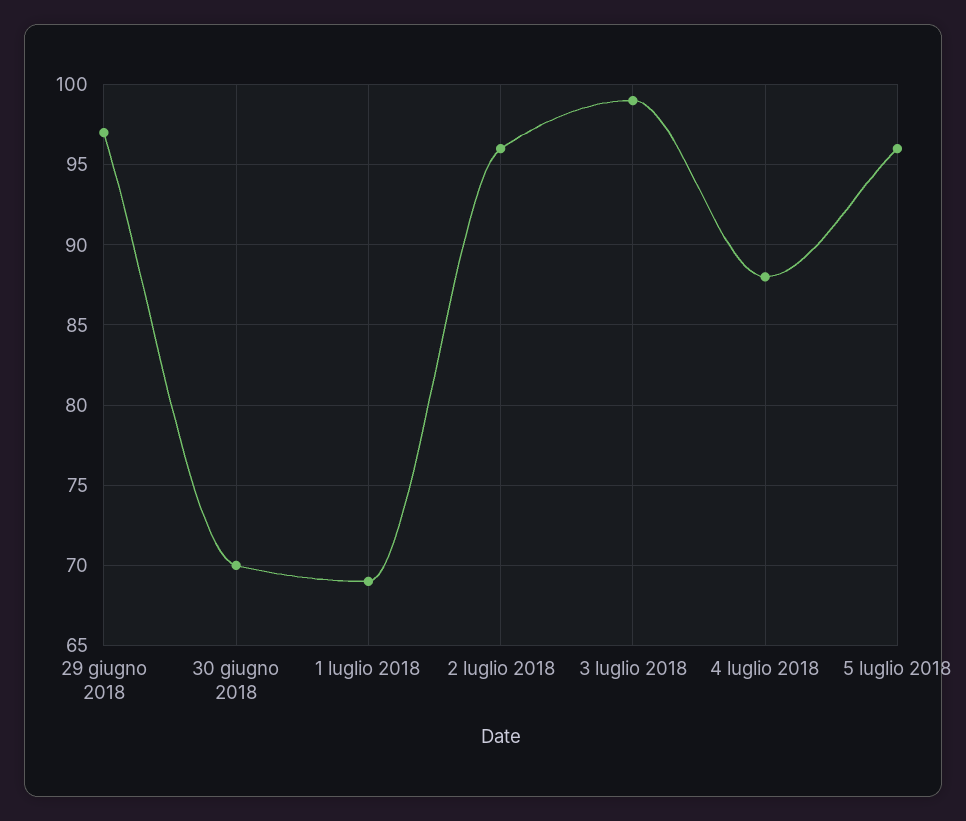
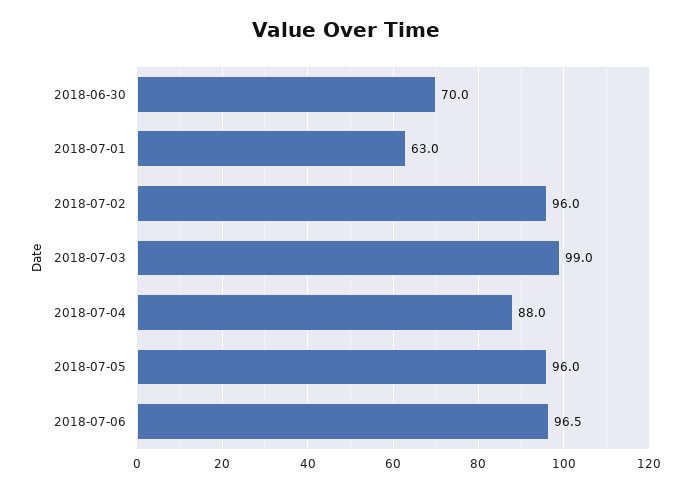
29 giugno 2018: 97 -> none
1 luglio 2018: 69 -> 63
2018-07-06: none -> 96.5

